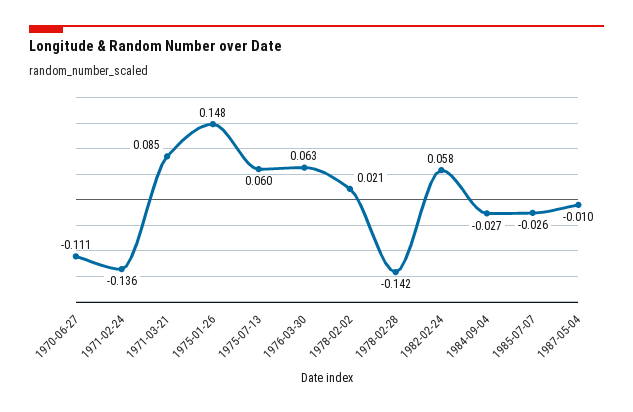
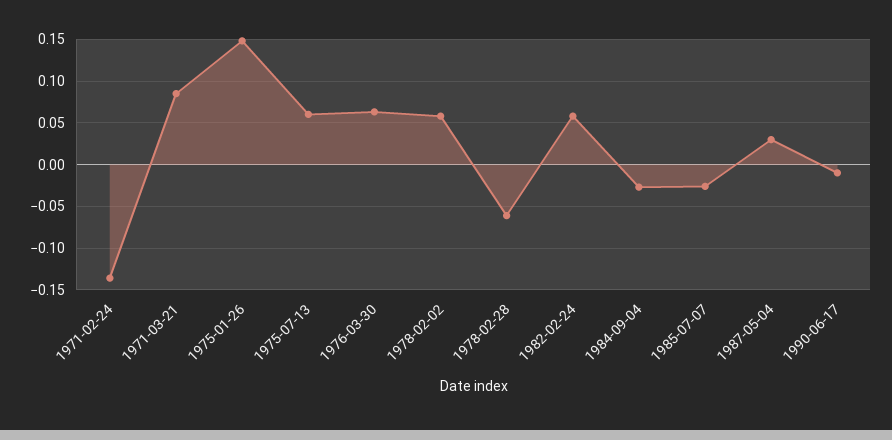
1970-06-27: -0.111 -> none
1978-02-02: 0.021 -> 0.06
1978-02-28: -0.142 -> -0.06
1987-05-04: -0.01 -> 0.03
1990-06-17: none -> -0.01

